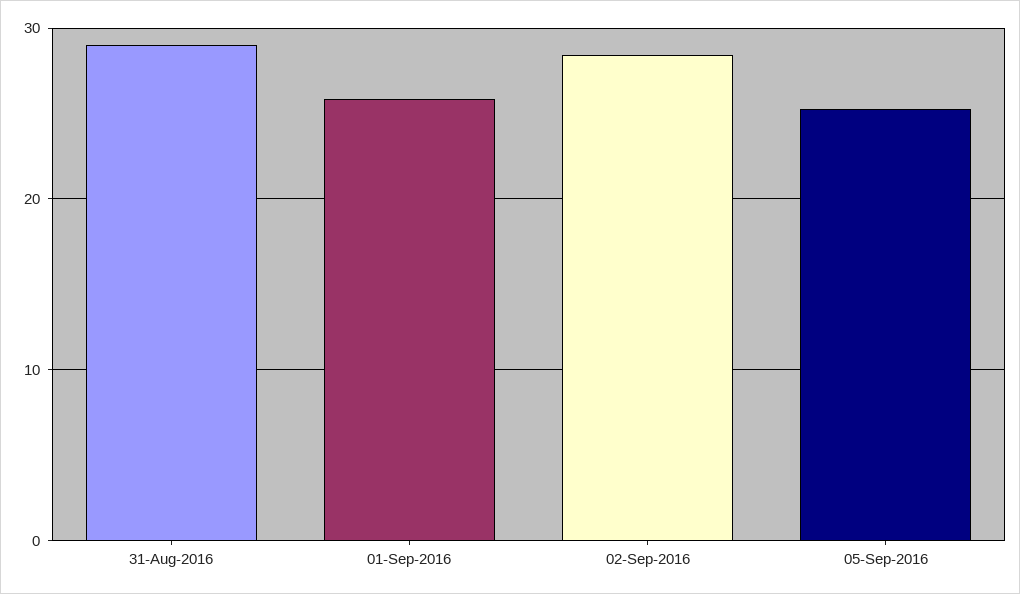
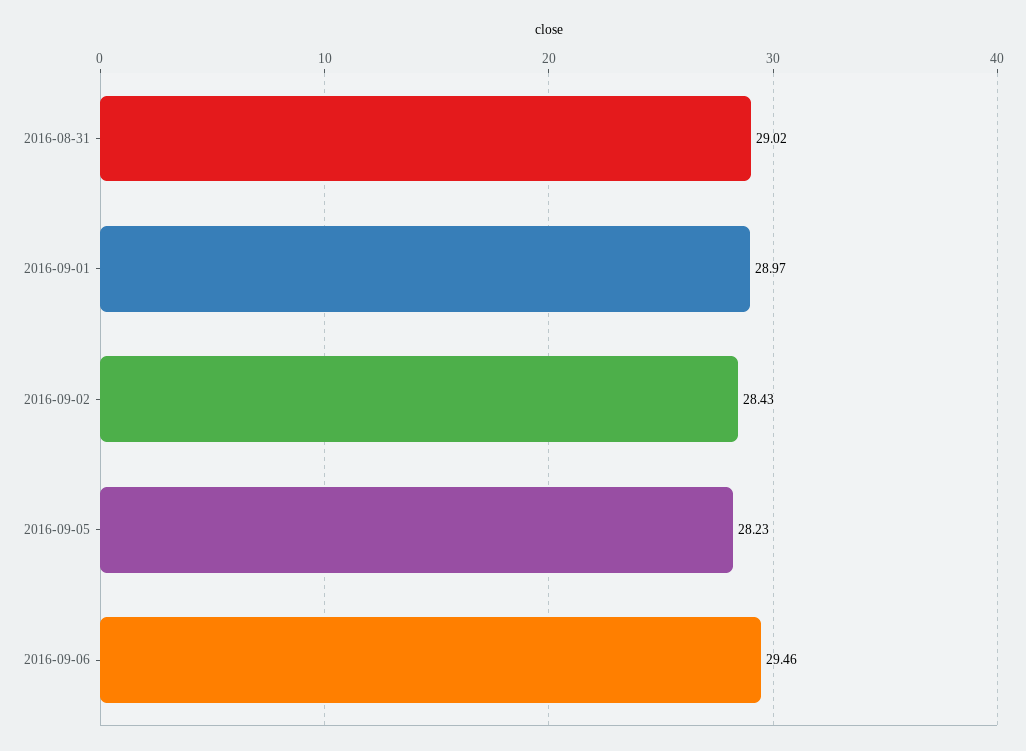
01-Sep-2016: 26 -> 28.97
05-Sep-2016: 25 -> 28.23
2016-09-06: none -> 29.46

